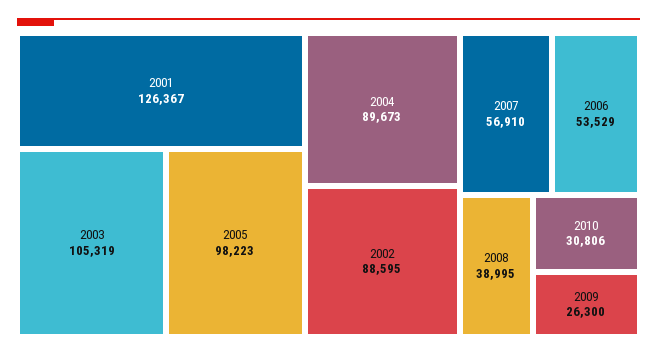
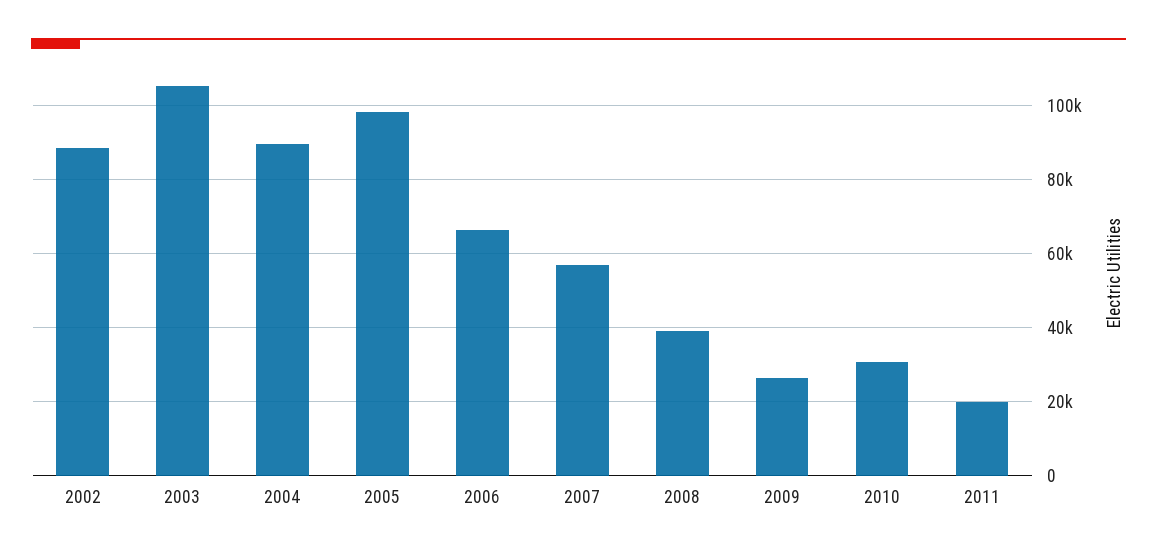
2001: 126367 -> none
2006: 53529 -> 66000
2011: none -> 20000

